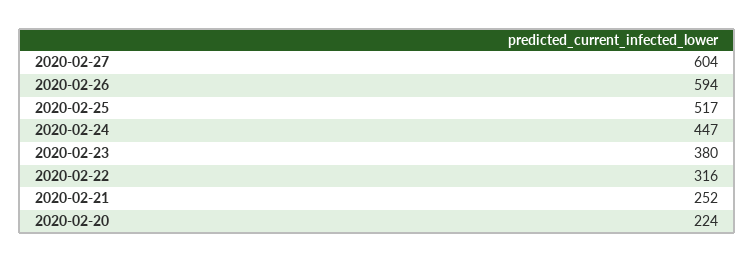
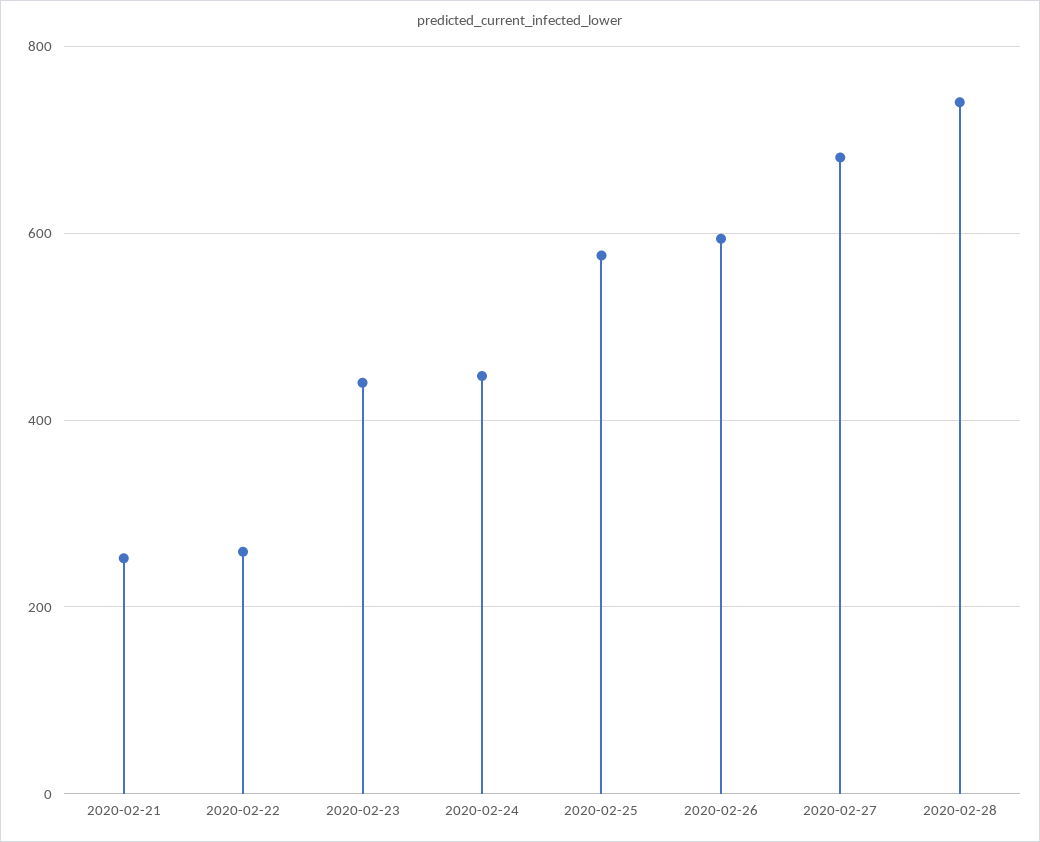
2020-02-27: 604 -> 680
2020-02-25: 517 -> 580
2020-02-23: 380 -> 440
2020-02-22: 316 -> 260
2020-02-20: 224 -> none
2020-02-28: none -> 740

